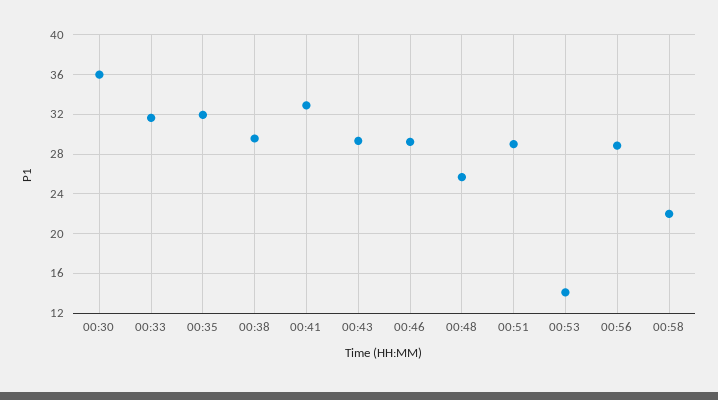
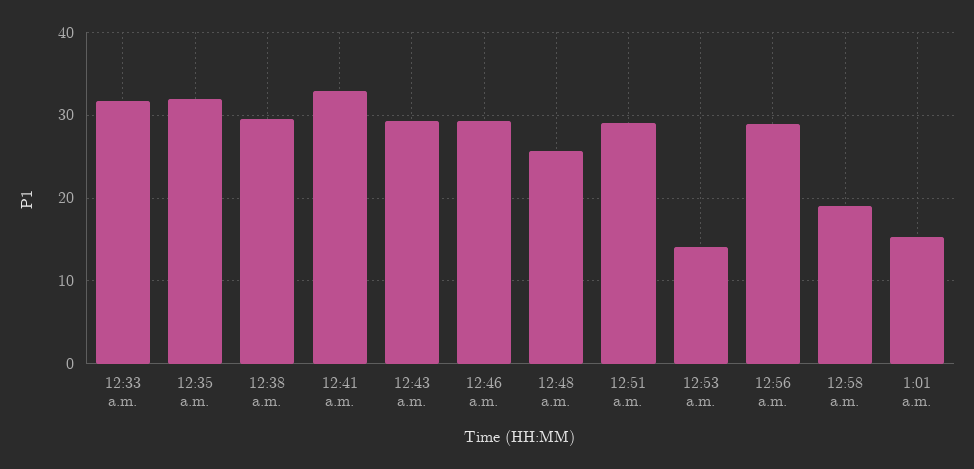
00:30: 36 -> none
00:58: 22 -> 19
1:01 a.m.: none -> 15

